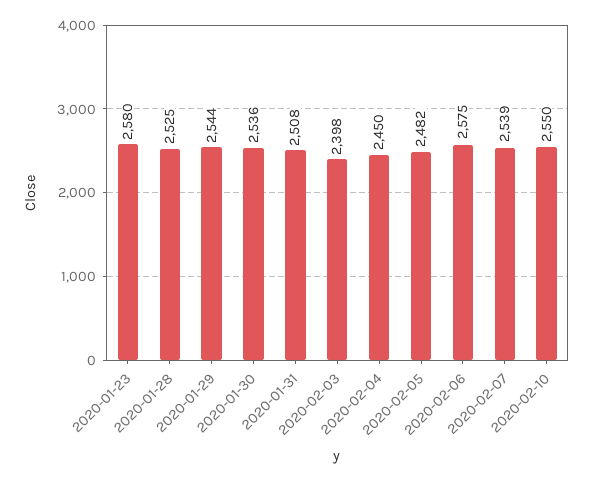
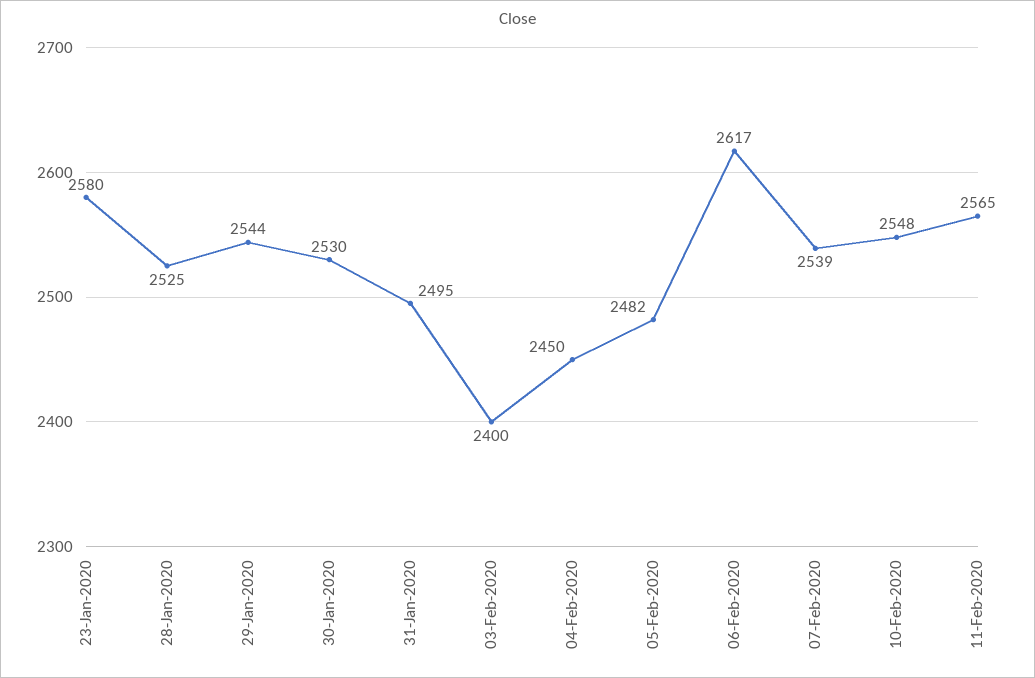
2020-01-30: 2536 -> 2530
2020-01-31: 2508 -> 2495
2020-02-03: 2398 -> 2400
2020-02-06: 2575 -> 2617
2020-02-10: 2550 -> 2548
11-Feb-2020: none -> 2565

